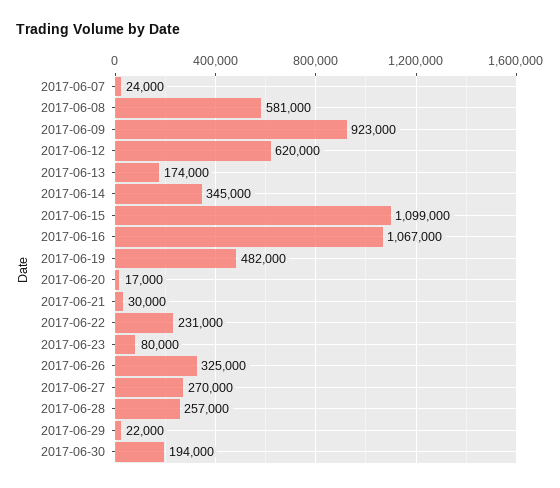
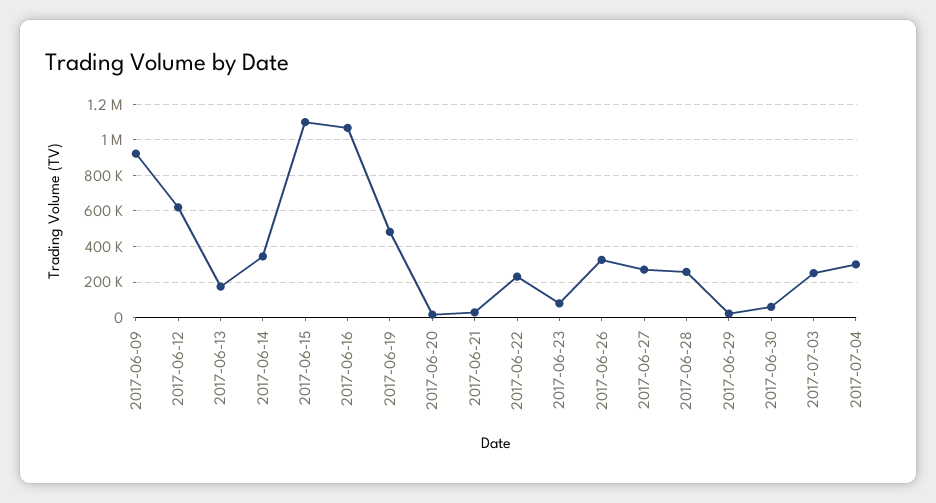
2017-06-07: 24000 -> none
2017-06-08: 581000 -> none
2017-06-30: 194000 -> 50000
2017-07-03: none -> 250000
2017-07-04: none -> 300000

